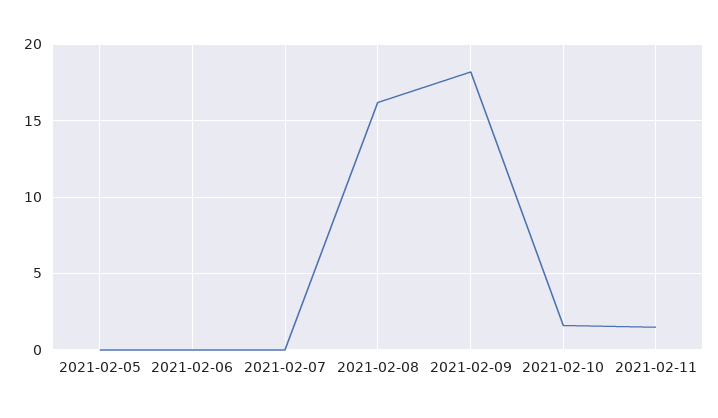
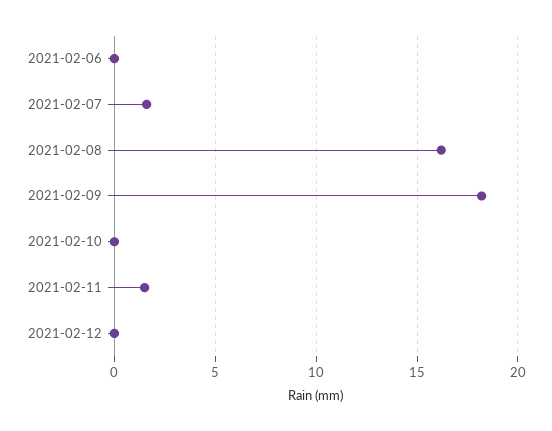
2021-02-05: 0 -> none
2021-02-07: 0 -> 1.5
2021-02-10: 1.5 -> 0
2021-02-12: none -> 0

